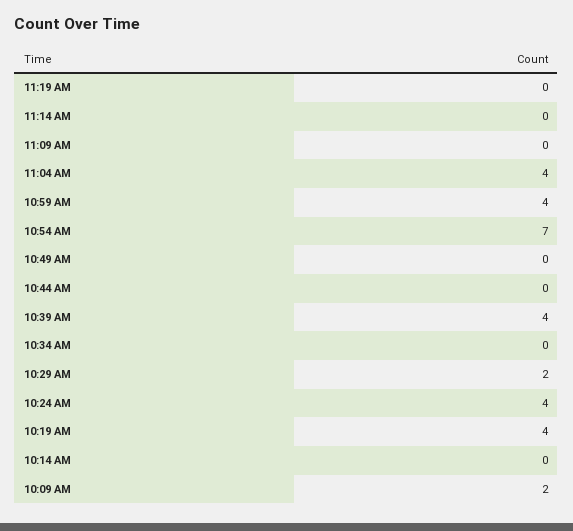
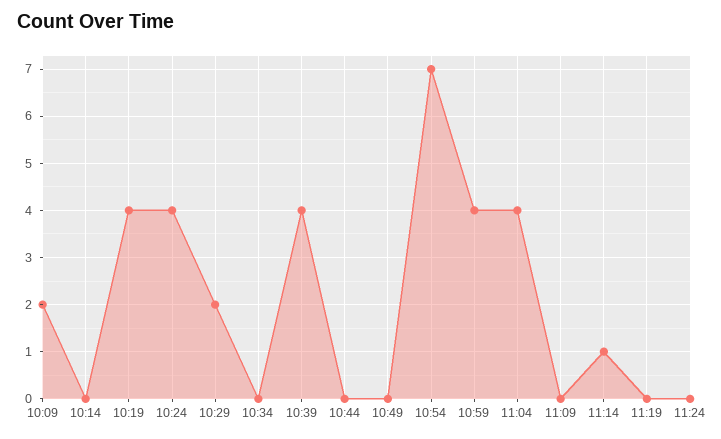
11:14 AM: 0 -> 1
11:24: none -> 0

